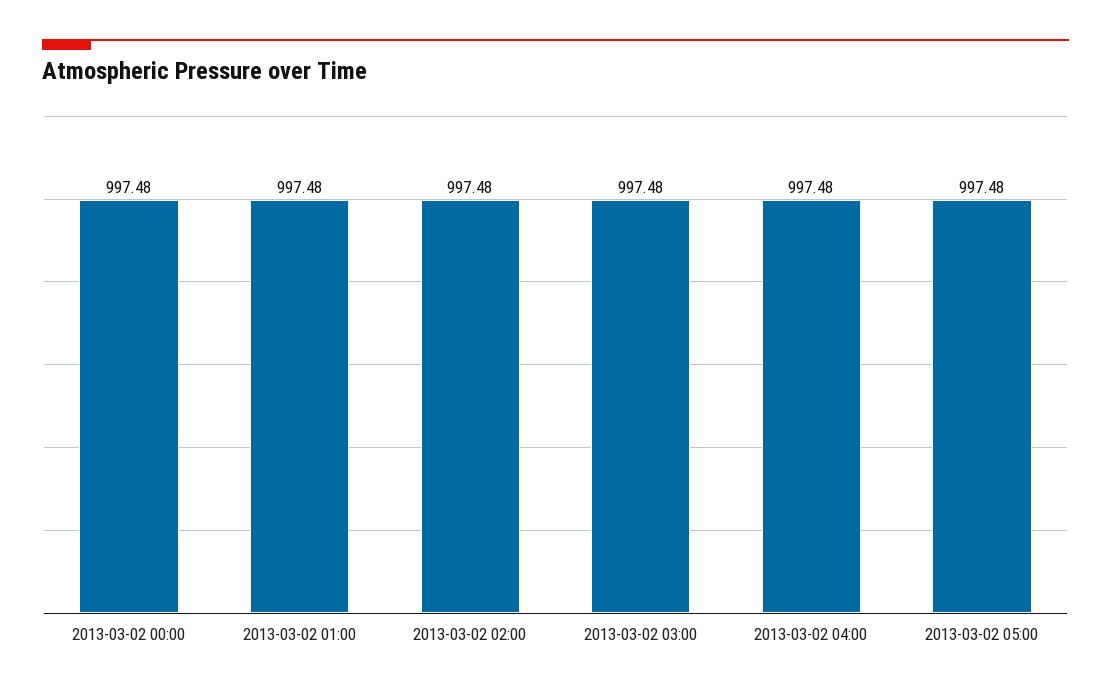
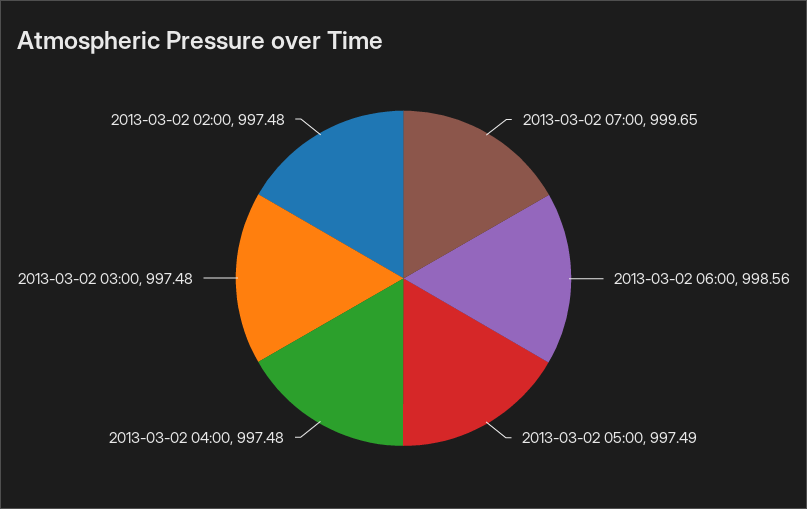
2013-03-02 00:00: 997.48 -> none
2013-03-02 01:00: 997.48 -> none
2013-03-02 05:00: 997.48 -> 997.49
2013-03-02 07:00: none -> 999.65
2013-03-02 06:00: none -> 998.56

